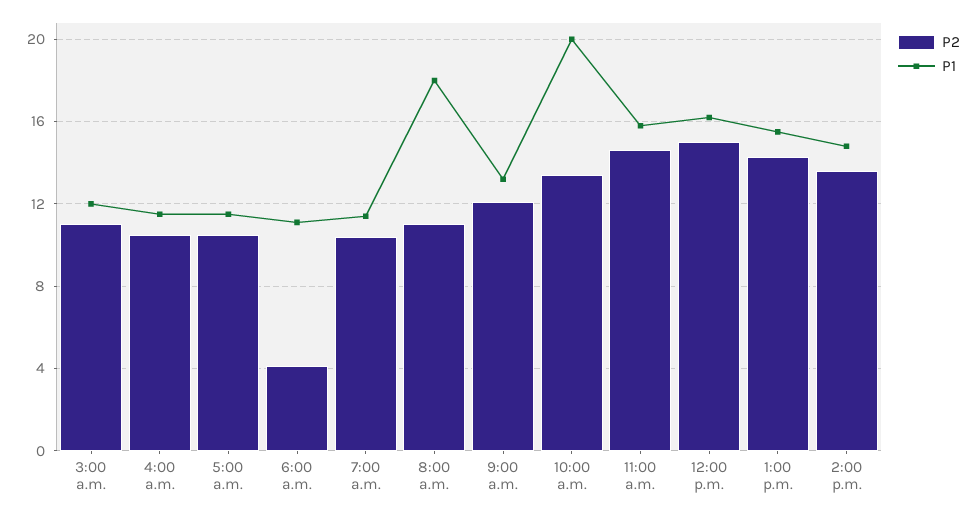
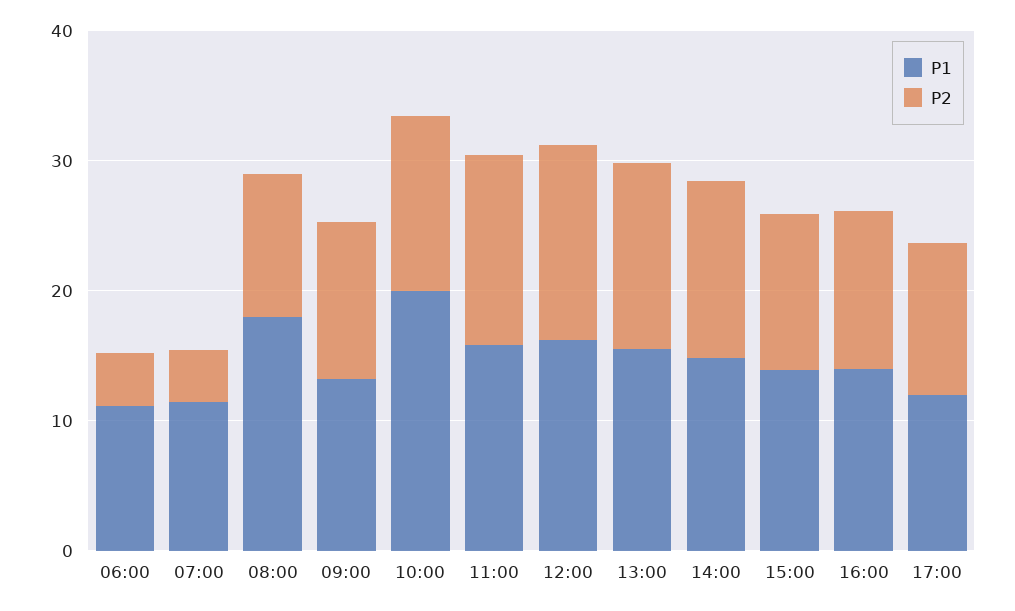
P2, 3:00 a.m.: 11 -> none
P1, 3:00 a.m.: 12 -> none
P2, 4:00 a.m.: 10.5 -> none
P1, 4:00 a.m.: 11.5 -> none
P2, 5:00 a.m.: 10.5 -> none
P1, 5:00 a.m.: 11.5 -> none
P2, 7:00 a.m.: 10.5 -> 4
P1, 15:00: none -> 14
P2, 15:00: none -> 12
P1, 16:00: none -> 14
P2, 16:00: none -> 12
P1, 17:00: none -> 12
P2, 17:00: none -> 12

